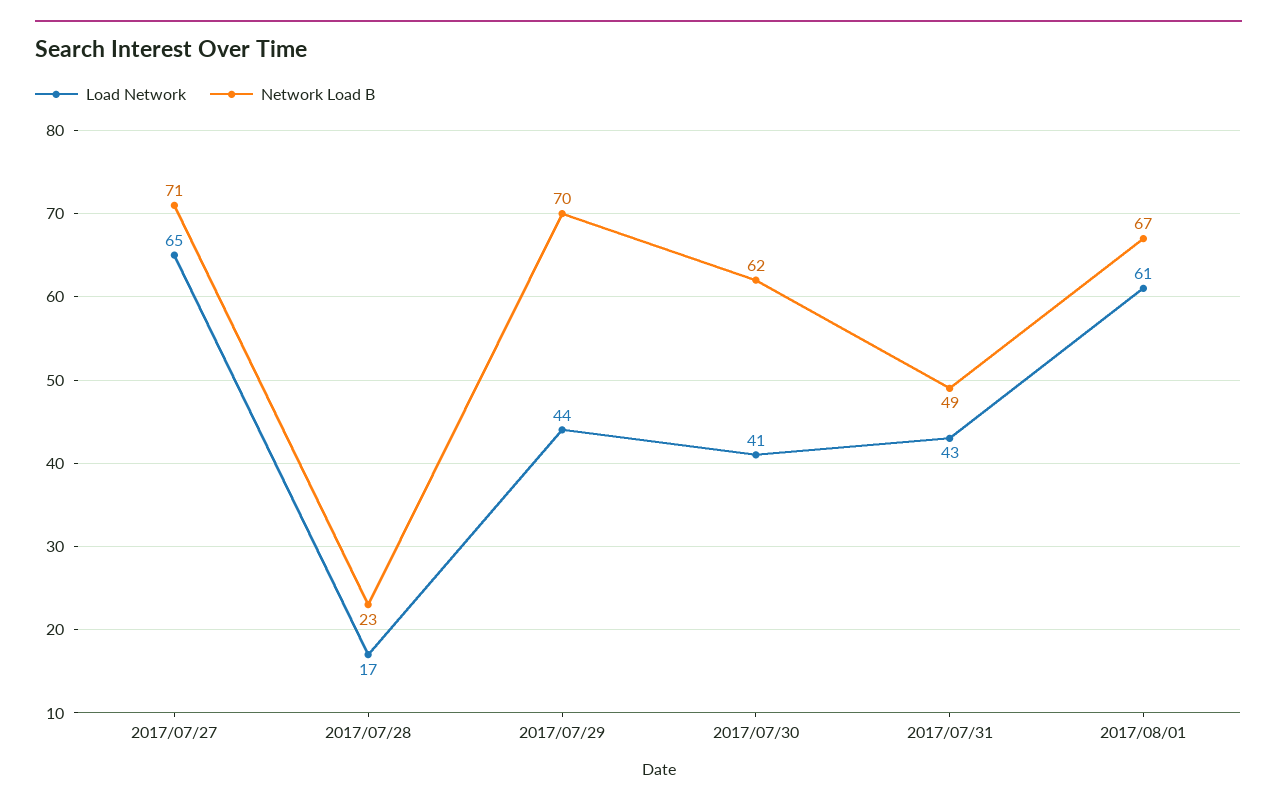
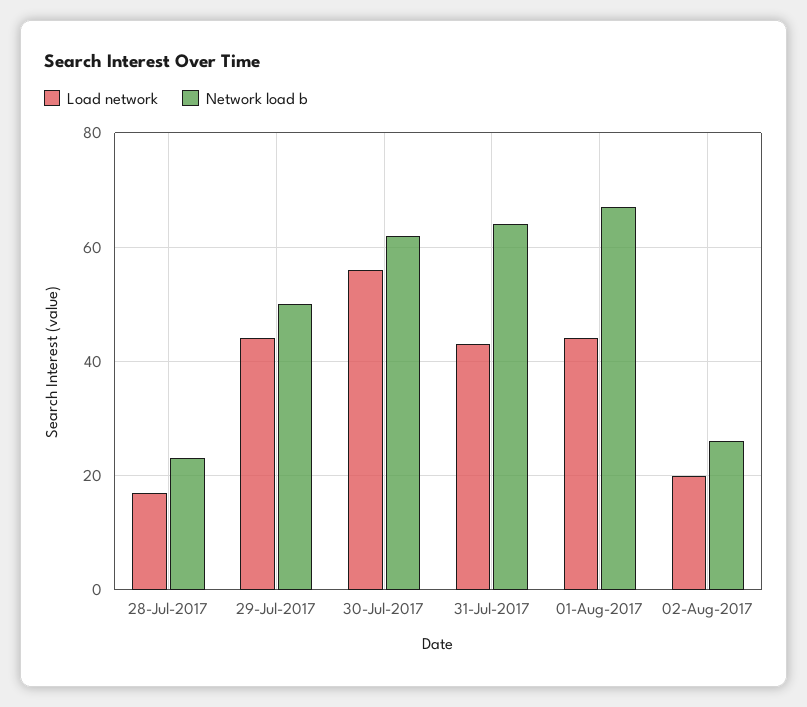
Load Network, 2017/07/27: 65 -> none
Network Load B, 2017/07/27: 71 -> none
Network Load B, 2017/07/29: 70 -> 50
Load Network, 2017/07/30: 41 -> 55
Network Load B, 2017/07/31: 49 -> 65
Load Network, 2017/08/01: 61 -> 45
Load Network, 02-Aug-2017: none -> 20
Network Load B, 02-Aug-2017: none -> 25

